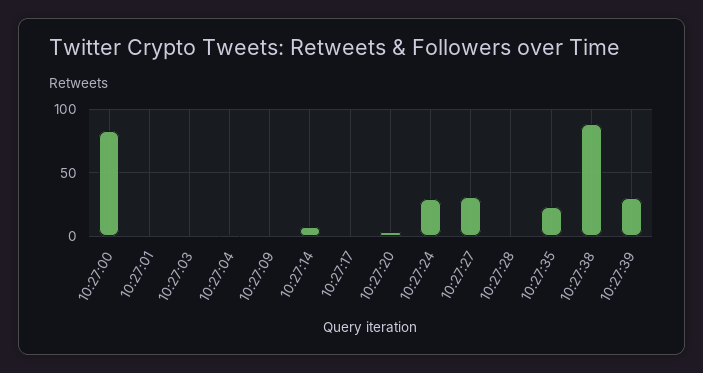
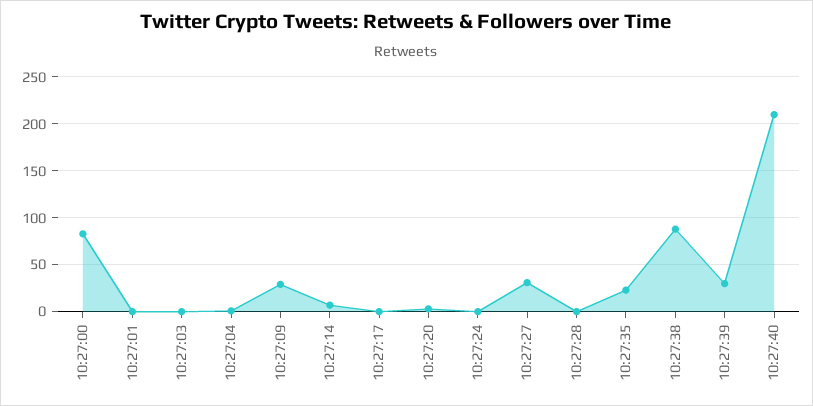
10:27:09: 0 -> 30
10:27:24: 30 -> 0
10:27:40: none -> 210

